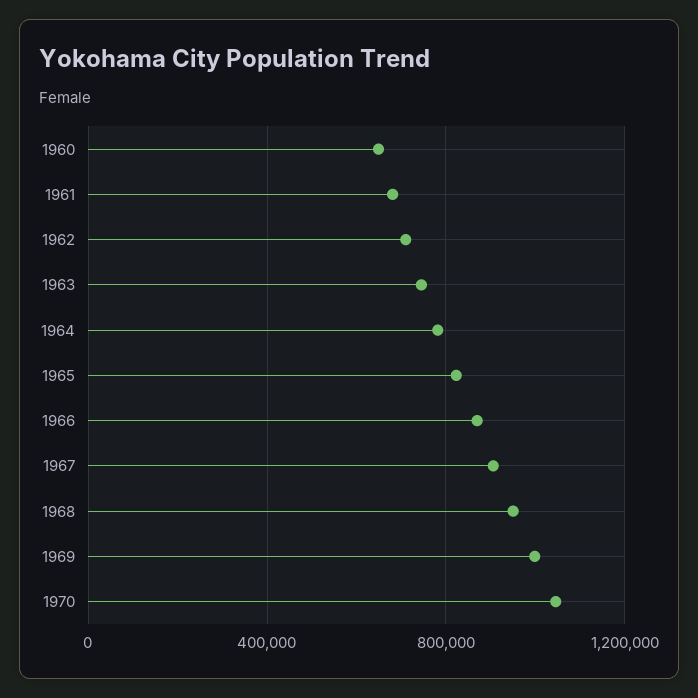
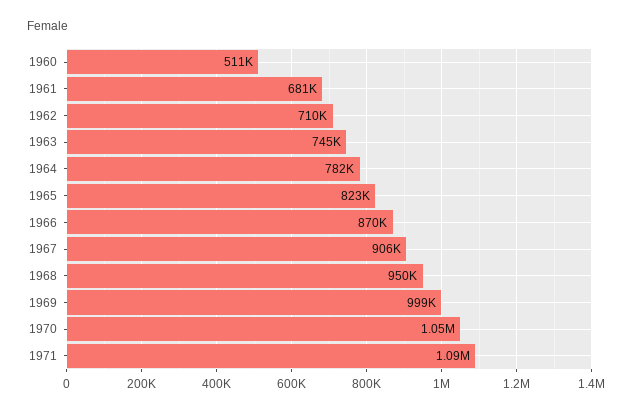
1960: 650000 -> 511000
1971: none -> 1090000

